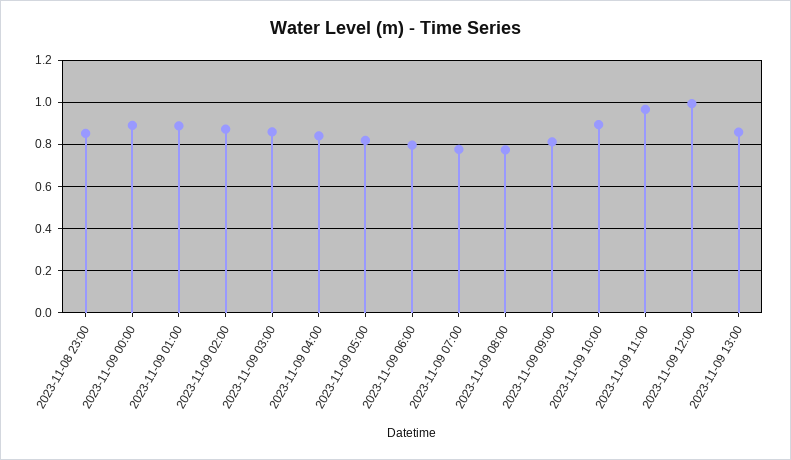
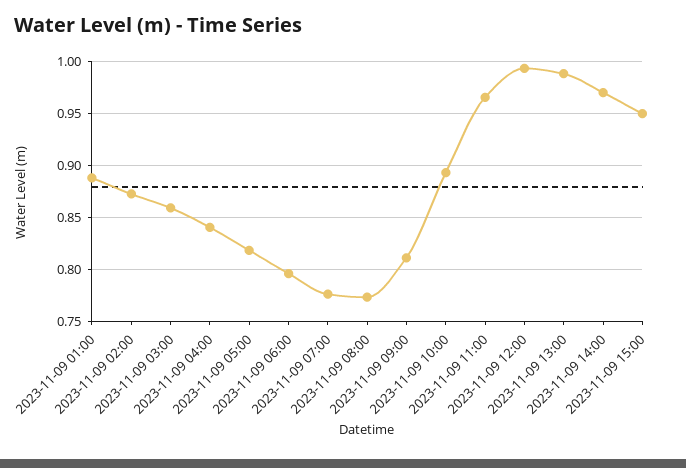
2023-11-08 23:00: 0.85 -> none
2023-11-09 00:00: 0.9 -> none
2023-11-09 13:00: 0.85 -> 0.99
2023-11-09 14:00: none -> 0.97
2023-11-09 15:00: none -> 0.95

